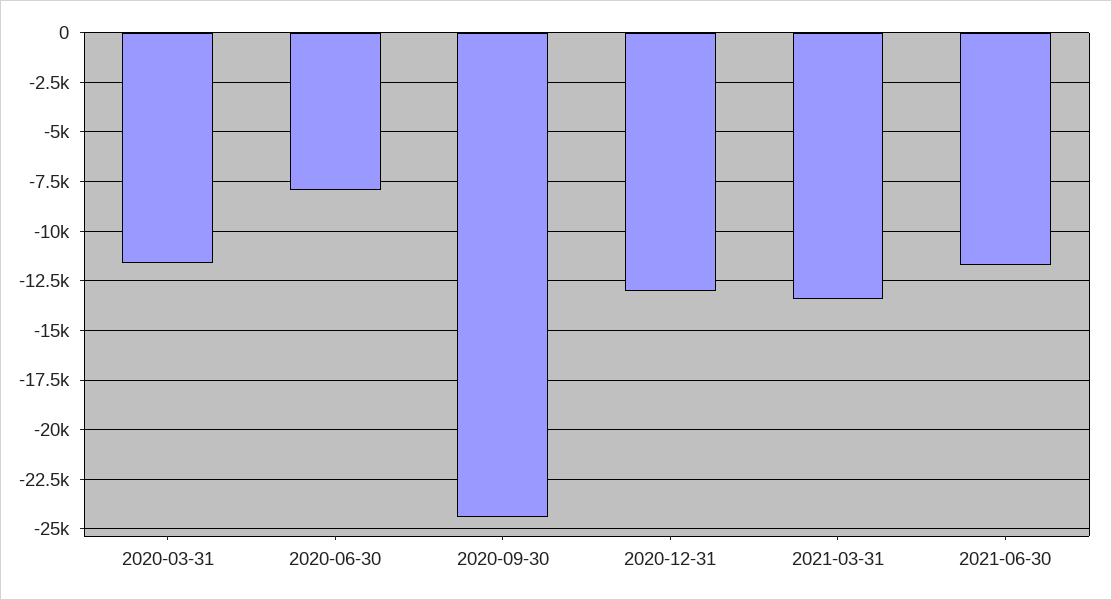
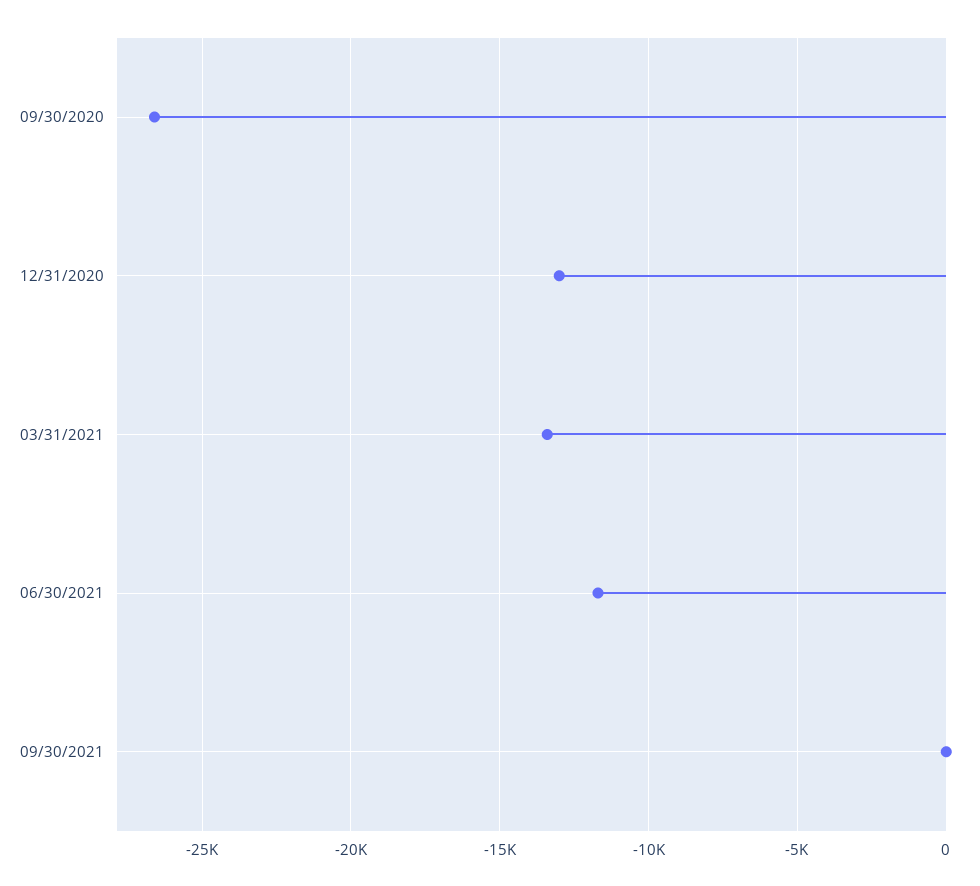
2020-03-31: -11500 -> none
2020-06-30: -8000 -> none
2020-09-30: -24500 -> -26500
09/30/2021: none -> 0

